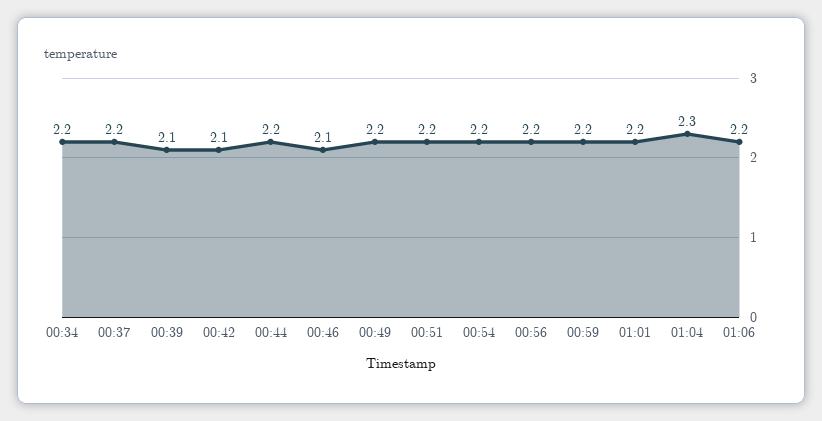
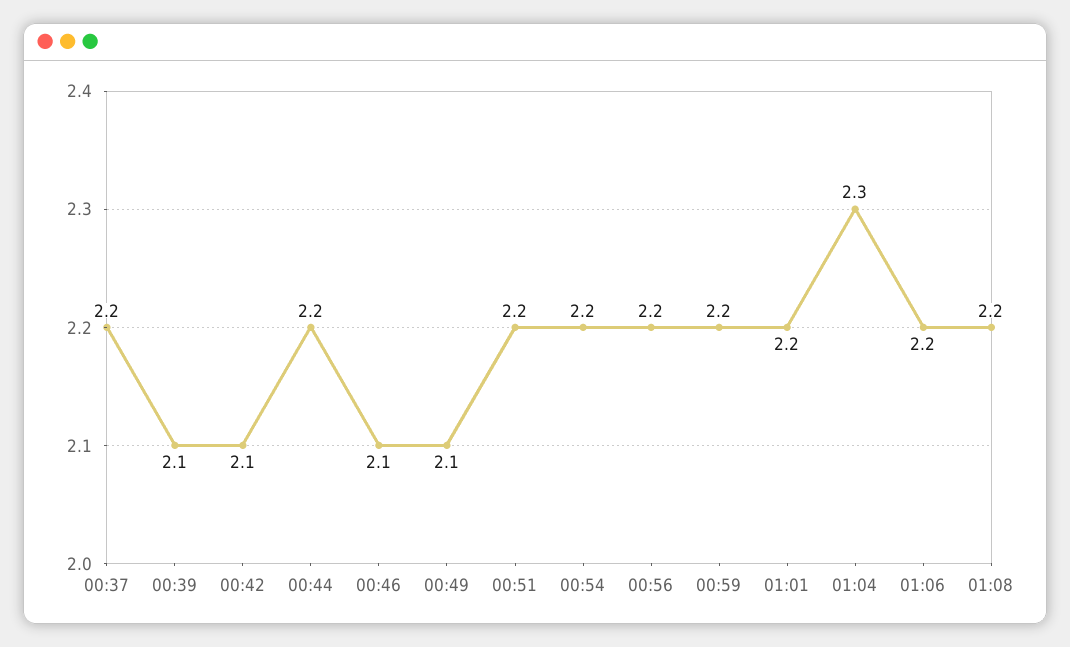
00:34: 2.2 -> none
00:49: 2.2 -> 2.1
01:08: none -> 2.2

